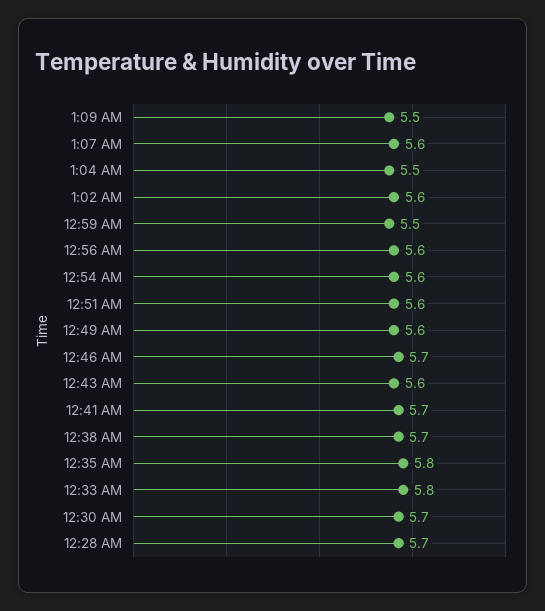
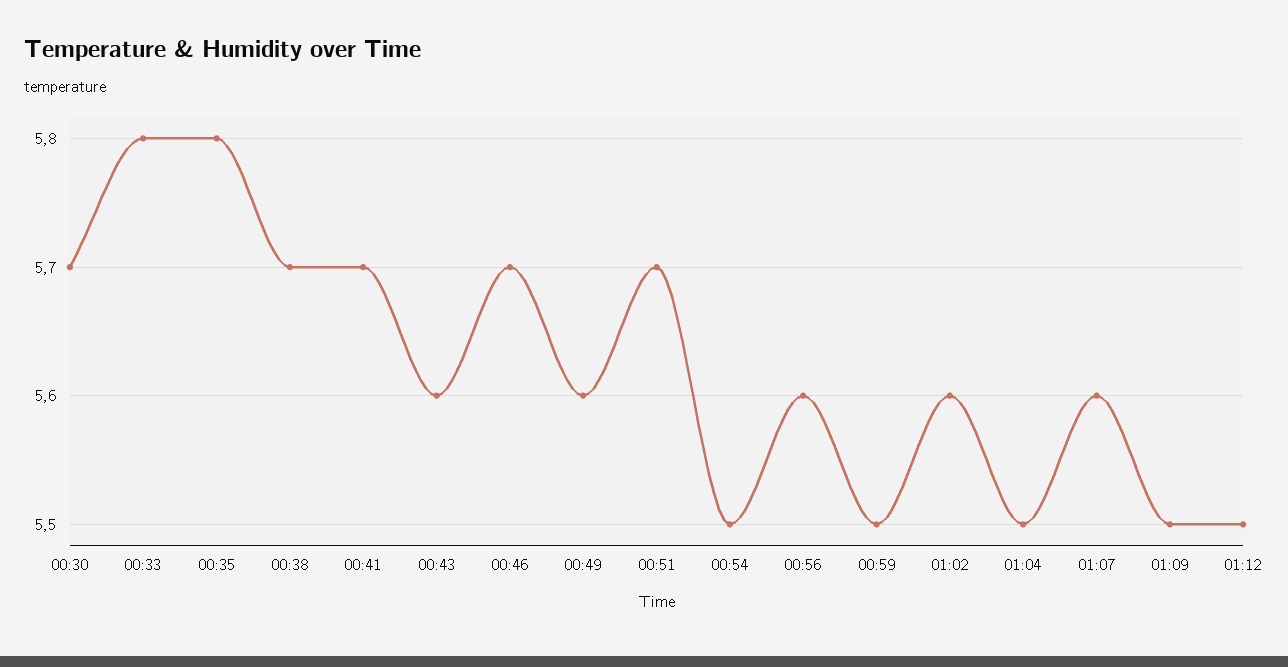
12:54 AM: 5.6 -> 5.5
12:51 AM: 5.6 -> 5.7
12:28 AM: 5.7 -> none
01:12: none -> 5.5

